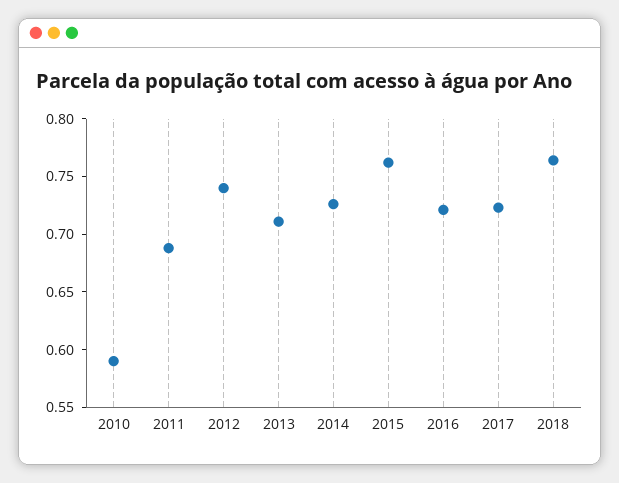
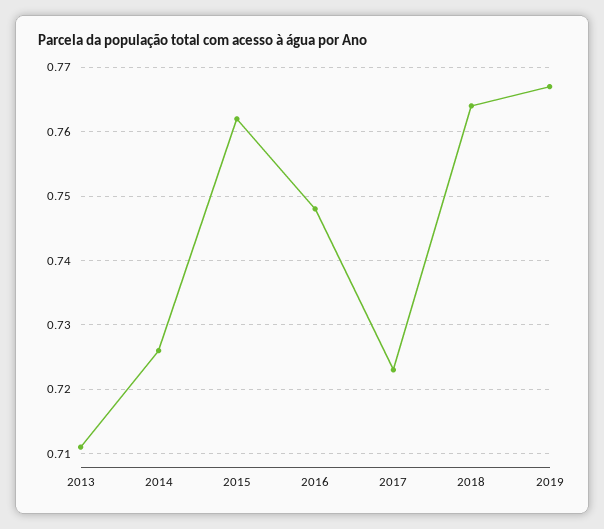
2010: 0.59 -> none
2011: 0.69 -> none
2012: 0.74 -> none
2016: 0.72 -> 0.748
2019: none -> 0.767

